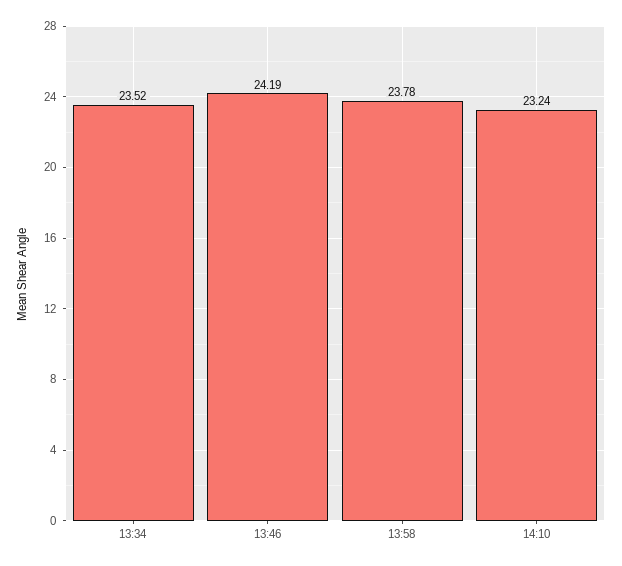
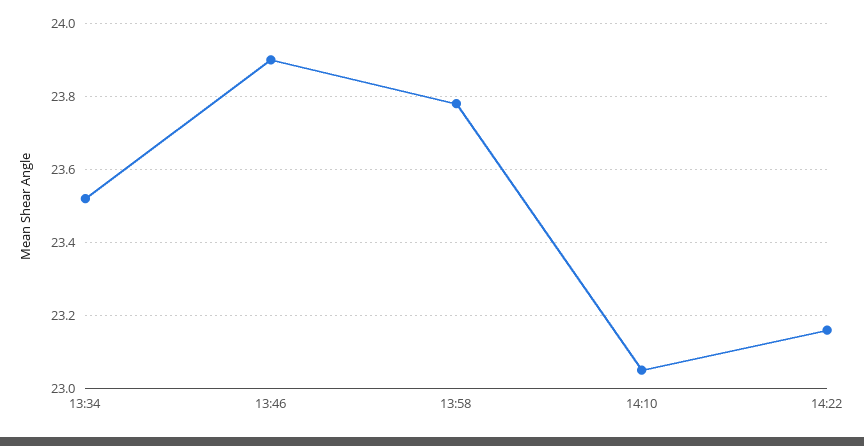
13:46: 24.19 -> 23.9
14:10: 23.24 -> 23.05
14:22: none -> 23.15

